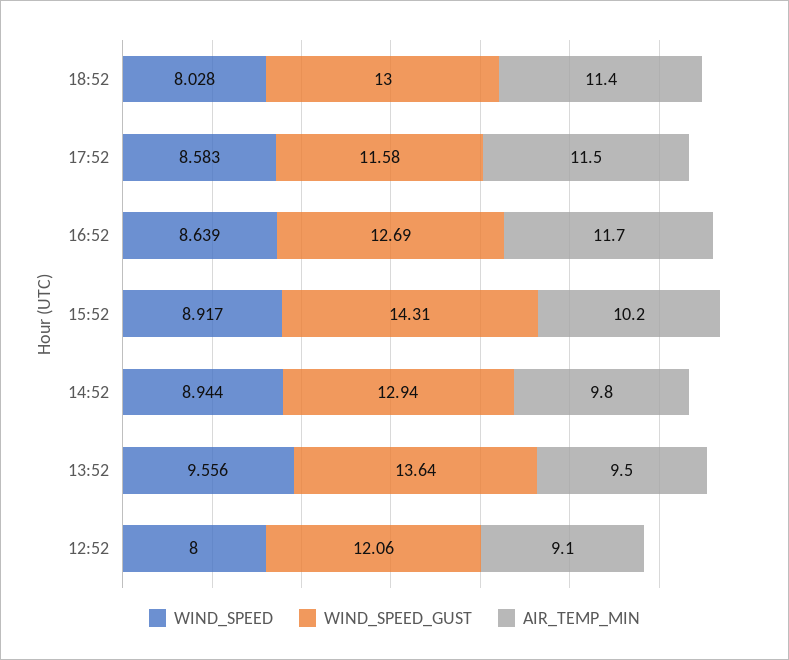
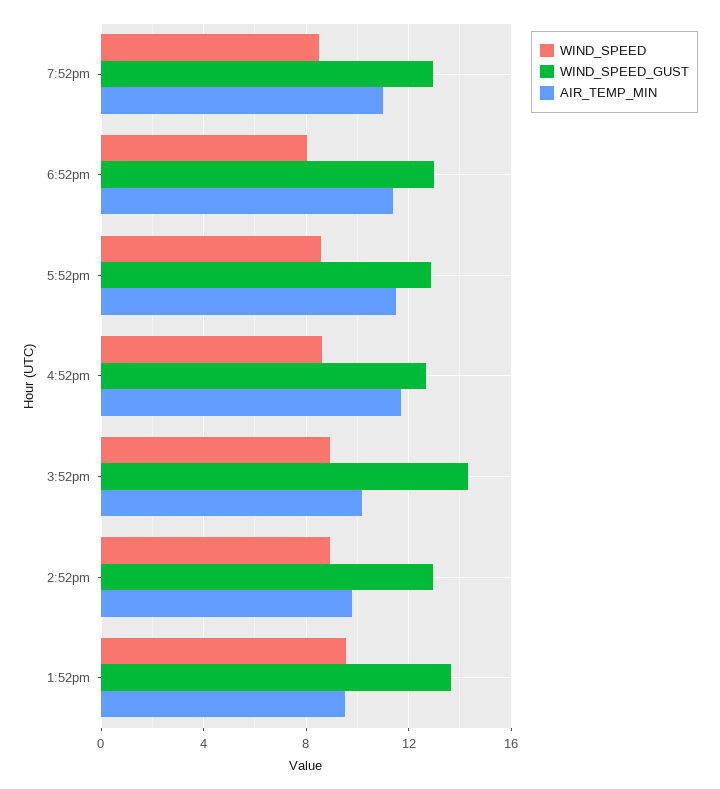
WIND_SPEED_GUST, 17:52: 11.58 -> 13
WIND_SPEED, 12:52: 8 -> none
WIND_SPEED_GUST, 12:52: 12.06 -> none
AIR_TEMP_MIN, 12:52: 9.1 -> none
WIND_SPEED, 7:52pm: none -> 8.5
WIND_SPEED_GUST, 7:52pm: none -> 13
AIR_TEMP_MIN, 7:52pm: none -> 11

